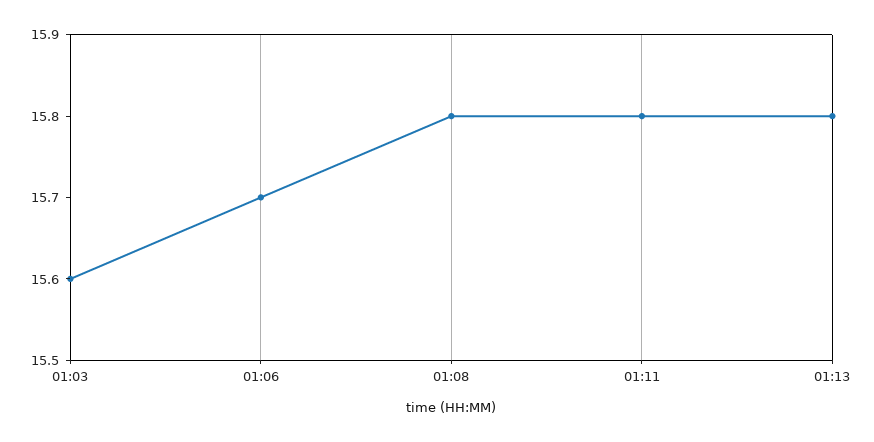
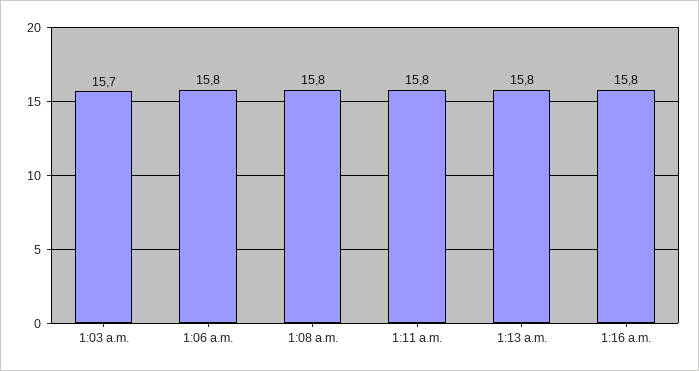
01:03: 15.6 -> 15.7
01:06: 15.7 -> 15.8
1:16 a.m.: none -> 15.8

